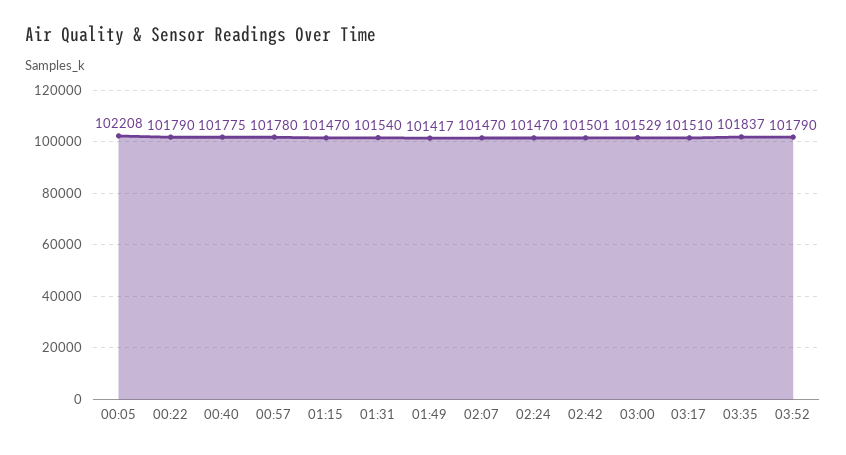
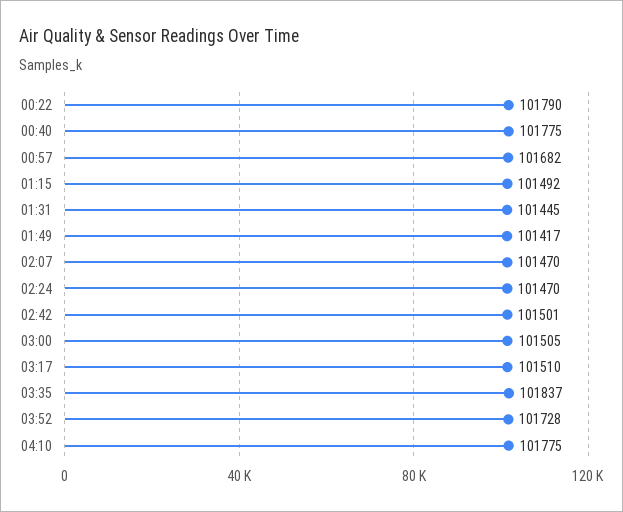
00:05: 102208 -> none
00:57: 101780 -> 101682
01:15: 101470 -> 101492
01:31: 101540 -> 101445
03:00: 101529 -> 101505
03:52: 101790 -> 101728
04:10: none -> 101775

